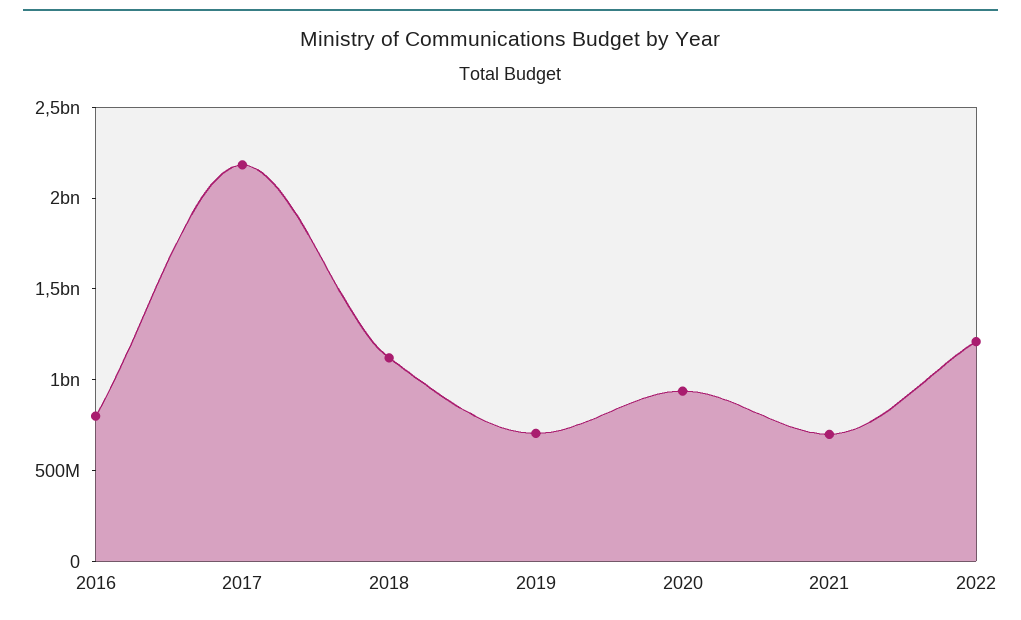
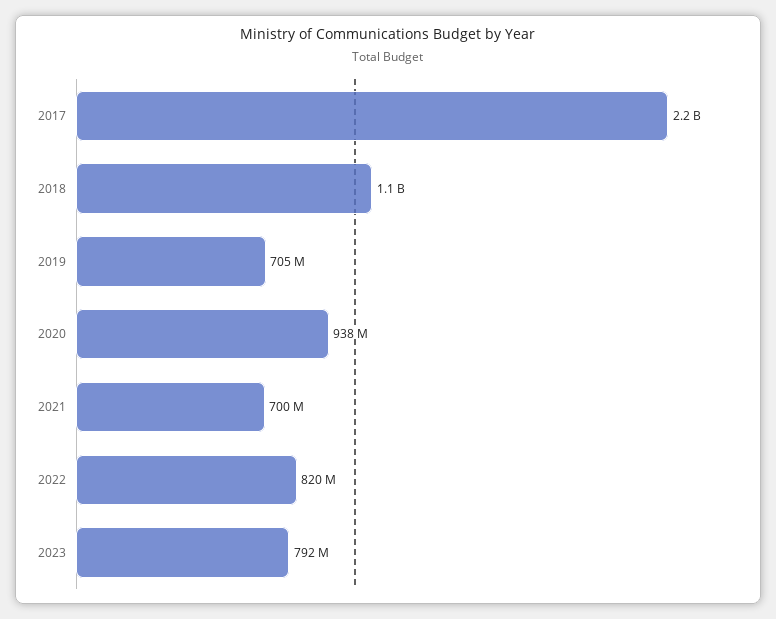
2016: 800000000 -> none
2022: 1200000000 -> 820000000
2023: none -> 792000000

